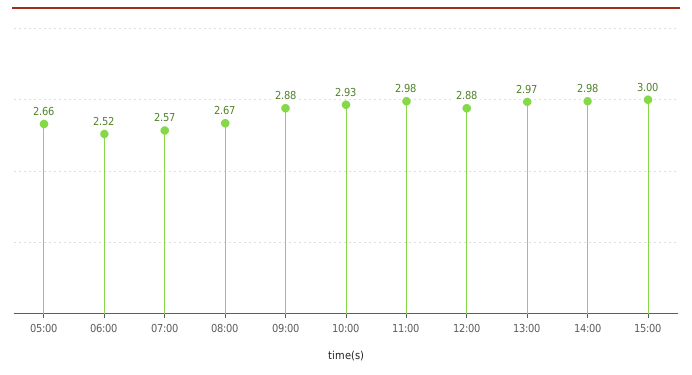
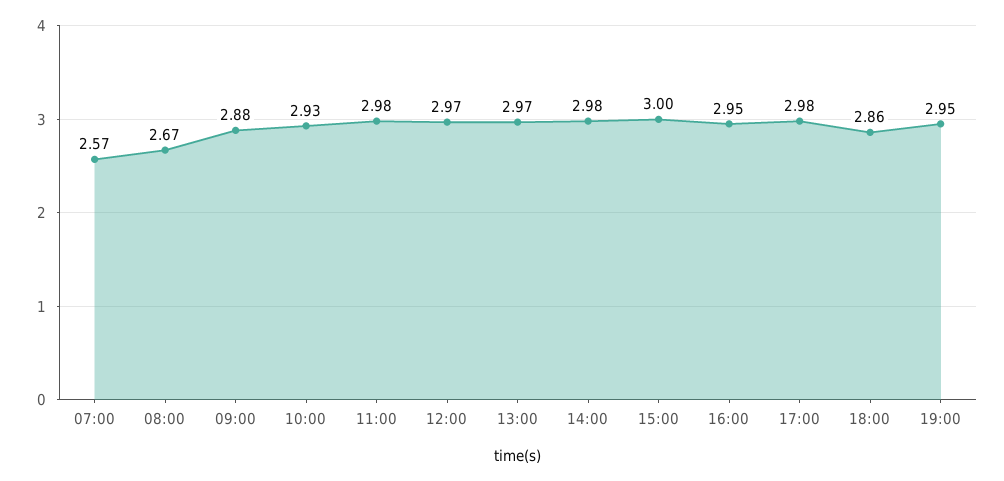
05:00: 2.66 -> none
06:00: 2.52 -> none
12:00: 2.88 -> 2.97
16:00: none -> 2.95
17:00: none -> 2.98
18:00: none -> 2.86
19:00: none -> 2.95

